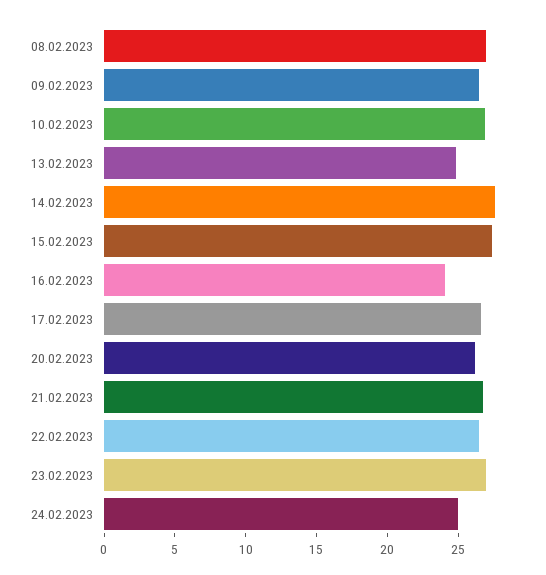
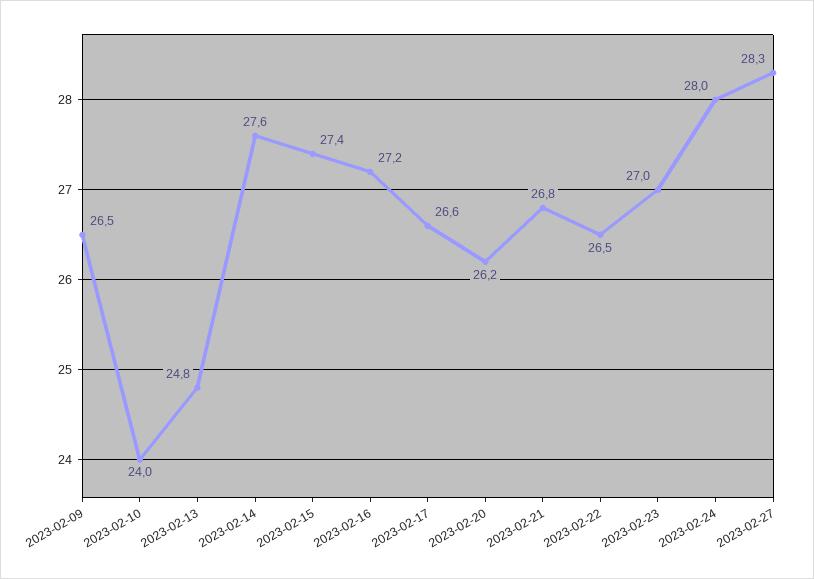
08.02.2023: 27 -> none
10.02.2023: 27 -> 24
16.02.2023: 24 -> 27.2
24.02.2023: 25 -> 28
2023-02-27: none -> 28.3

